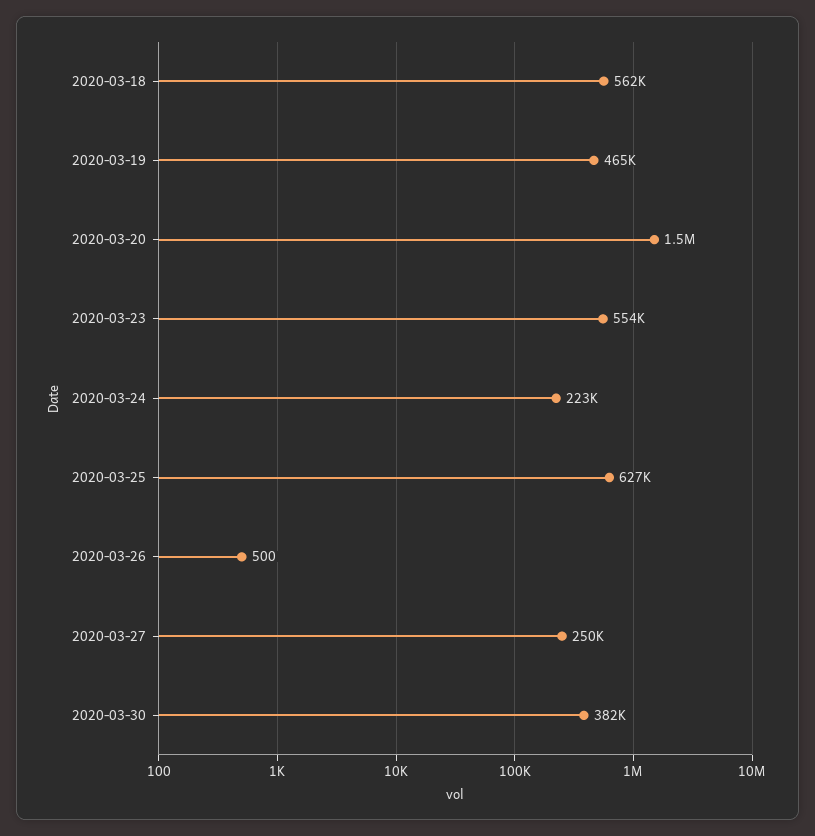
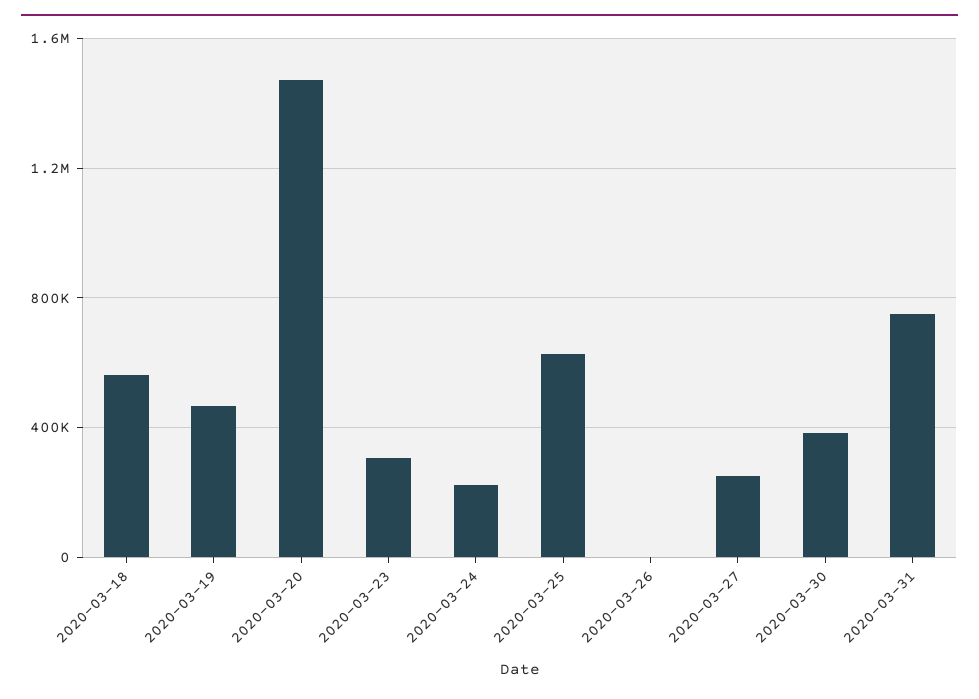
2020-03-23: 554000 -> 300000
2020-03-31: none -> 750000

